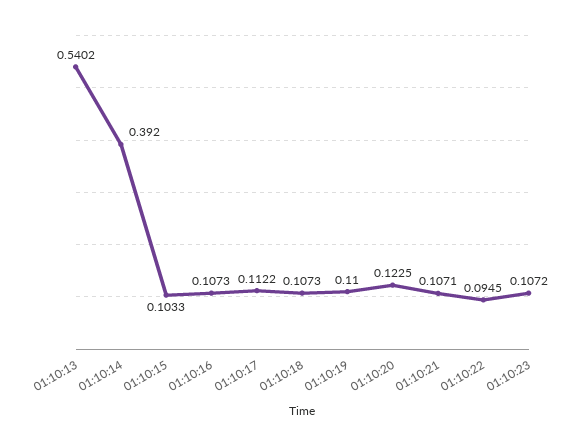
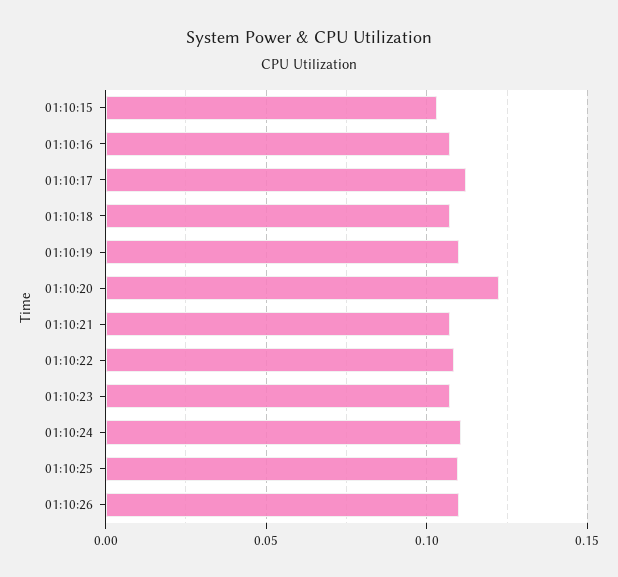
01:10:13: 0.5402 -> none
01:10:14: 0.392 -> none
01:10:22: 0.0945 -> 0.11
01:10:24: none -> 0.11
01:10:25: none -> 0.11
01:10:26: none -> 0.11

